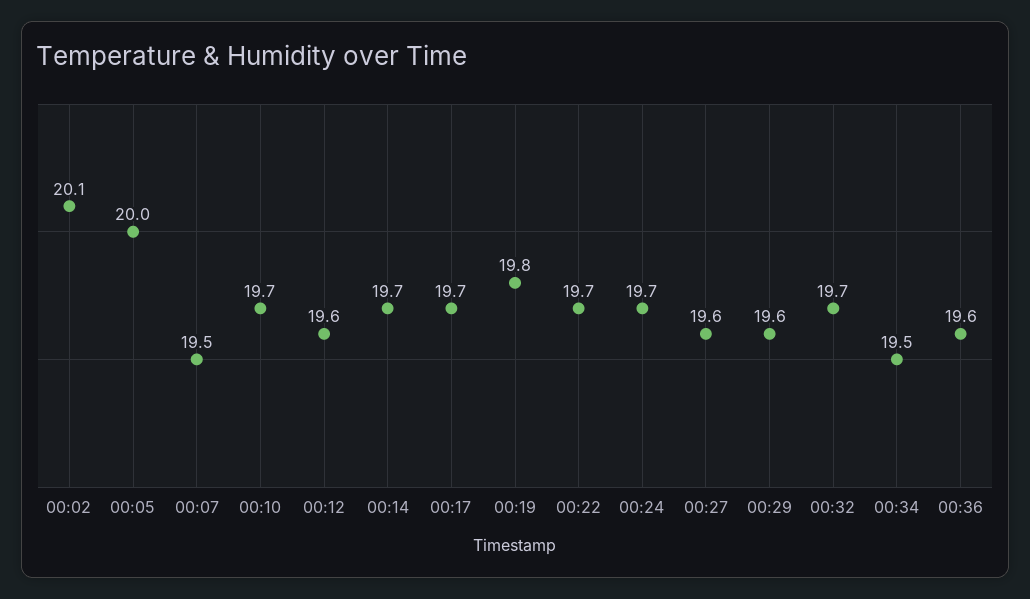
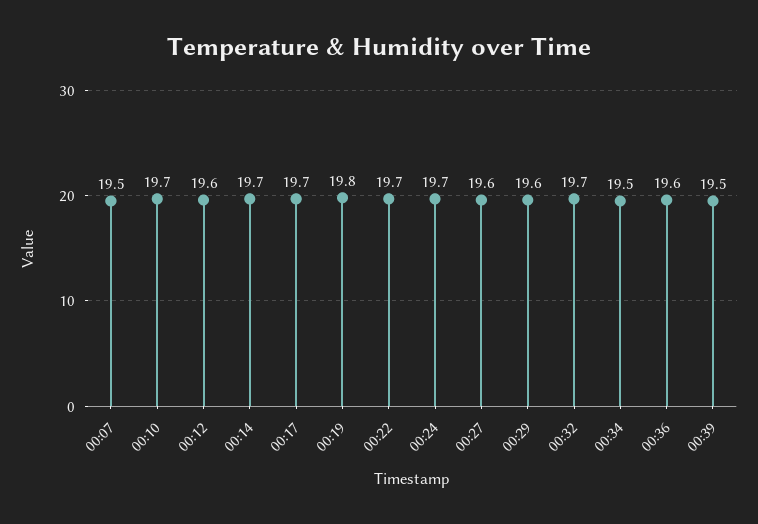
00:02: 20.1 -> none
00:05: 20 -> none
00:39: none -> 19.5

